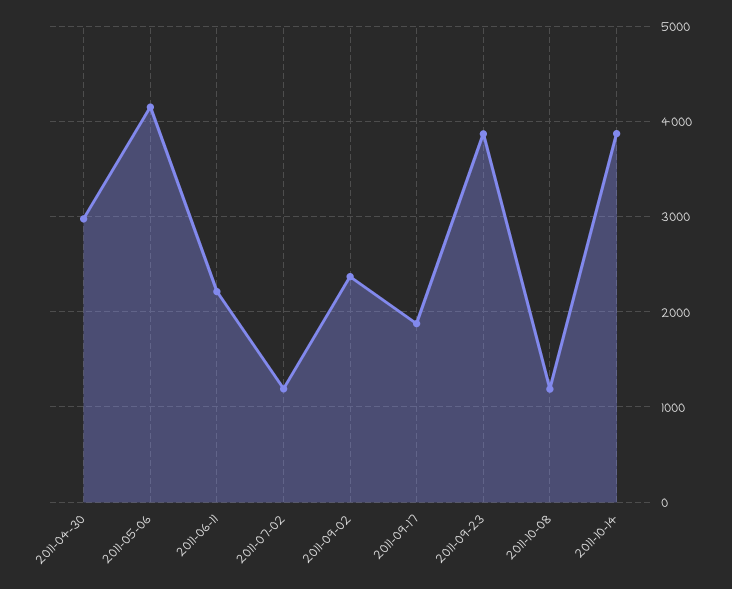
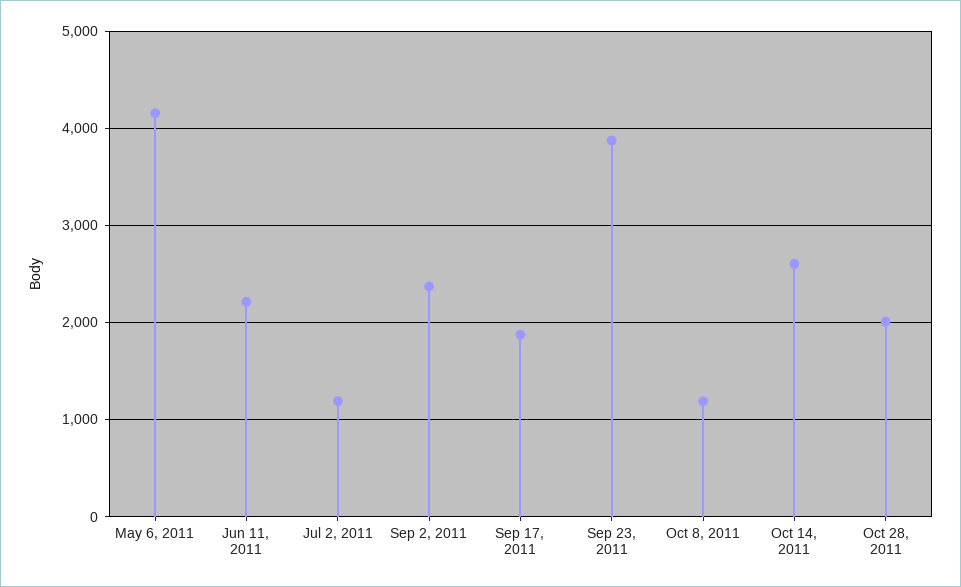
2011-04-30: 3000 -> none
2011-10-14: 3900 -> 2600
Oct 28, 2011: none -> 2000

